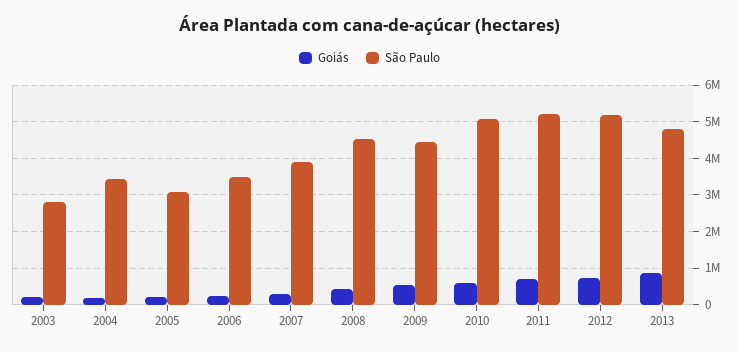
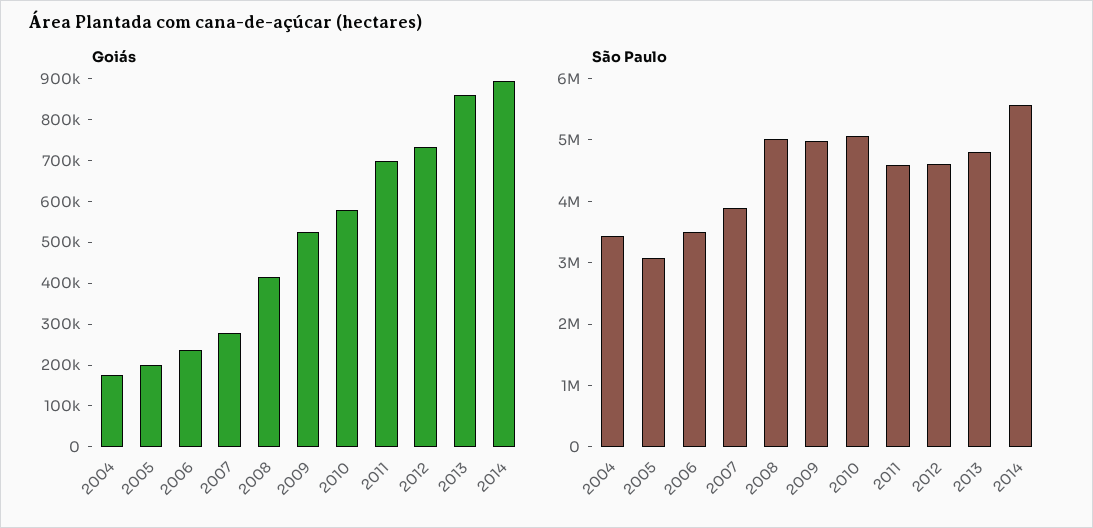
Goiás, 2003: 200000 -> none
São Paulo, 2003: 2800000 -> none
São Paulo, 2008: 4600000 -> 5000000
São Paulo, 2009: 4400000 -> 5000000
São Paulo, 2011: 5200000 -> 4600000
São Paulo, 2012: 5200000 -> 4600000
Goiás, 2014: none -> 900000
São Paulo, 2014: none -> 5600000

